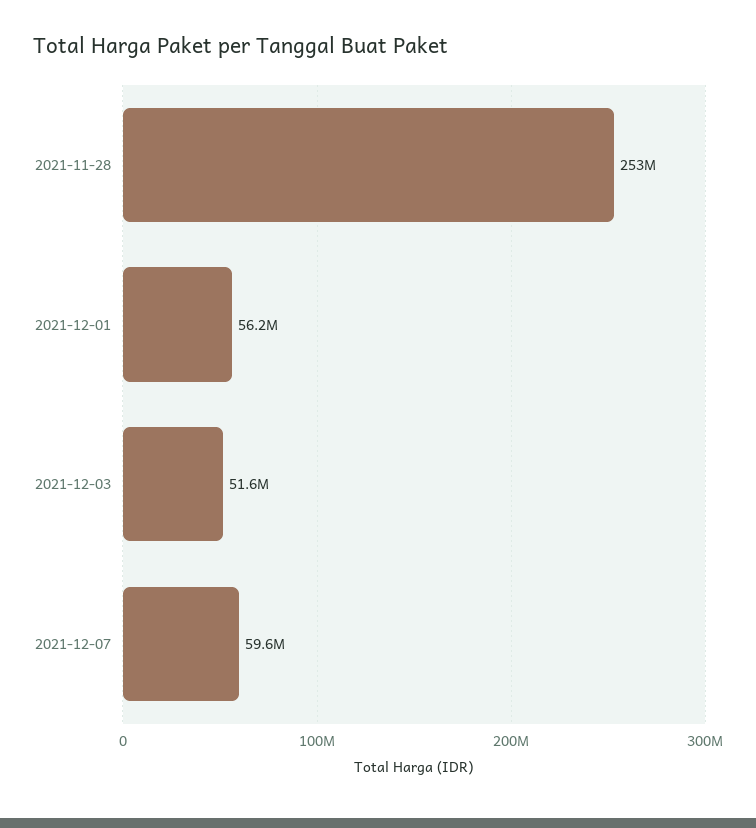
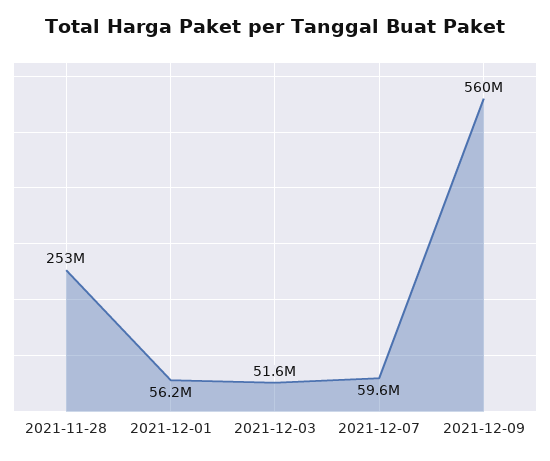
2021-12-09: none -> 560000000

